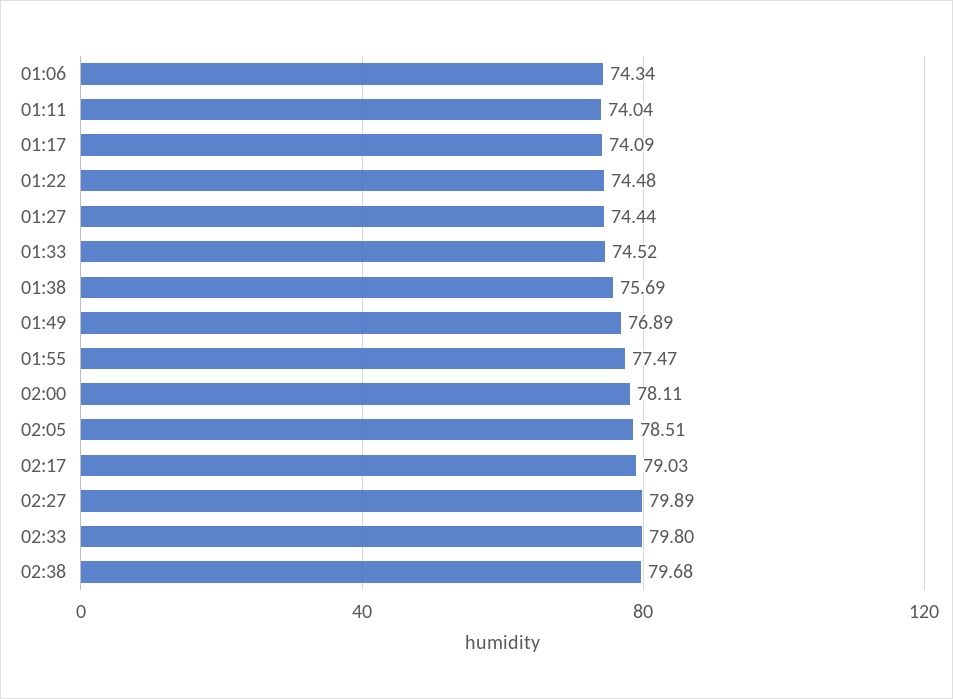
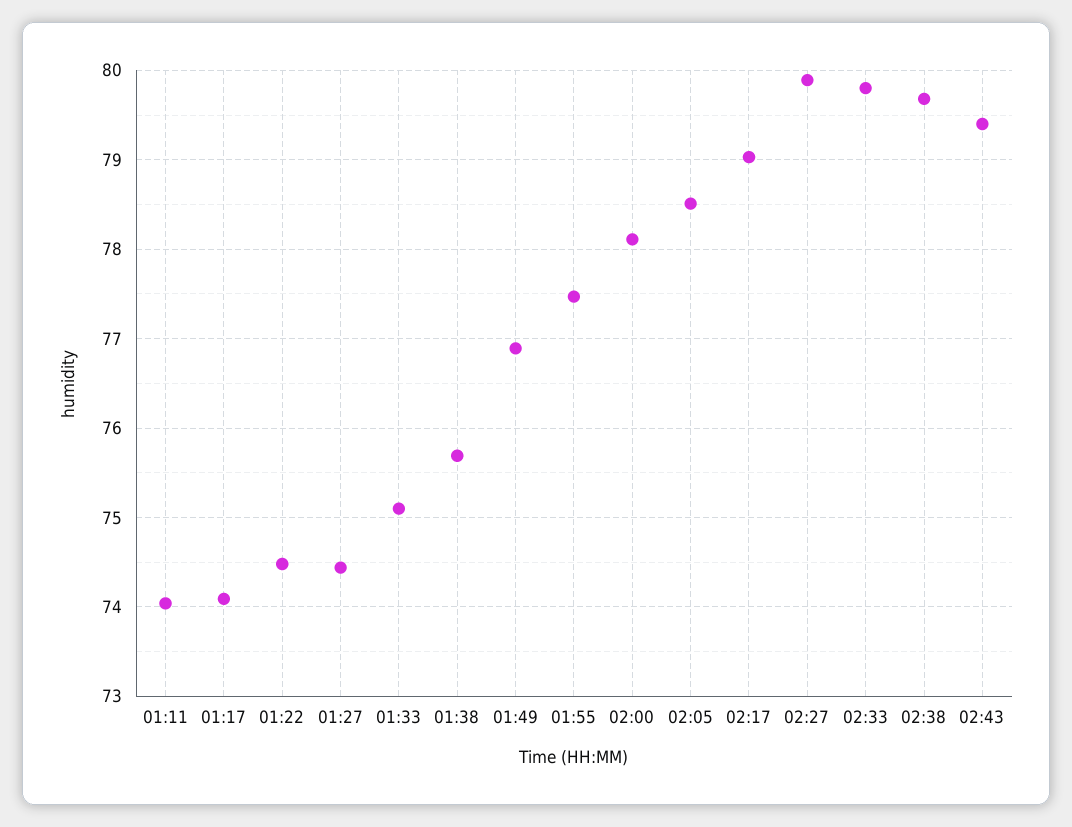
01:06: 74.34 -> none
01:33: 74.52 -> 75.1
02:43: none -> 79.4

